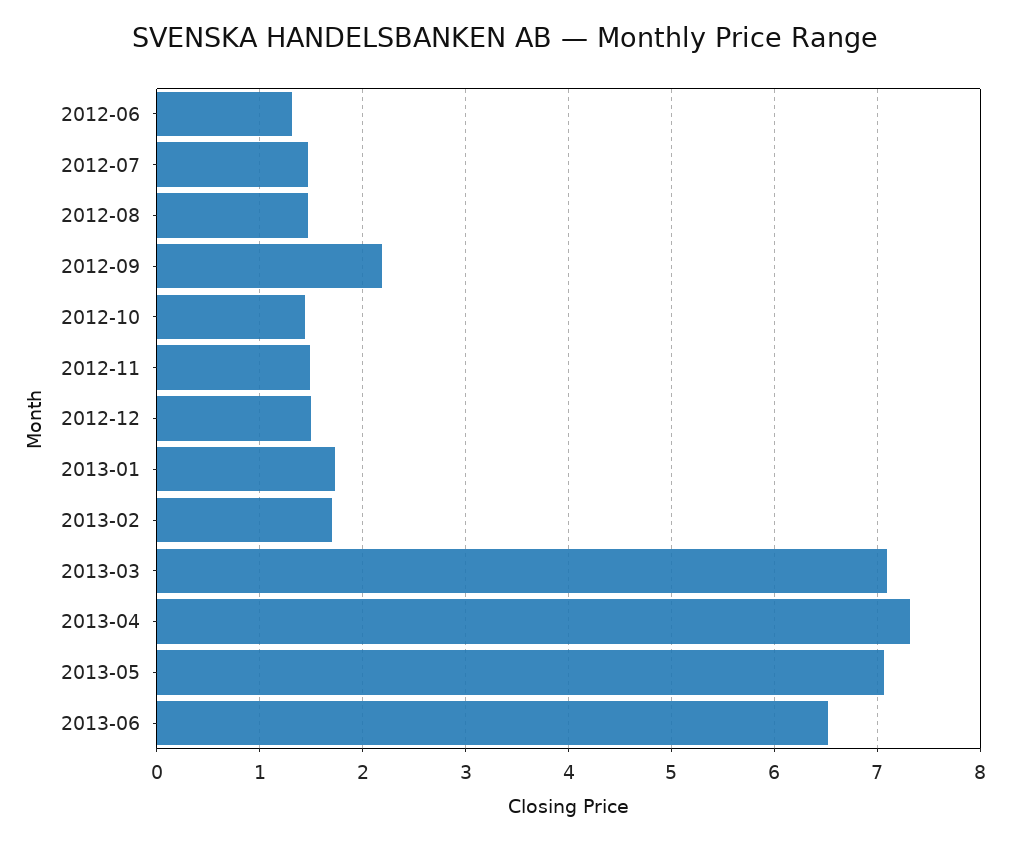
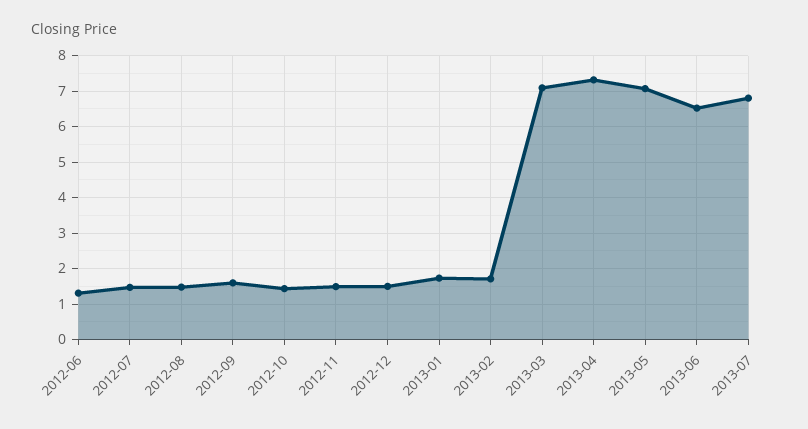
2012-09: 2.2 -> 1.6
2013-07: none -> 6.8

